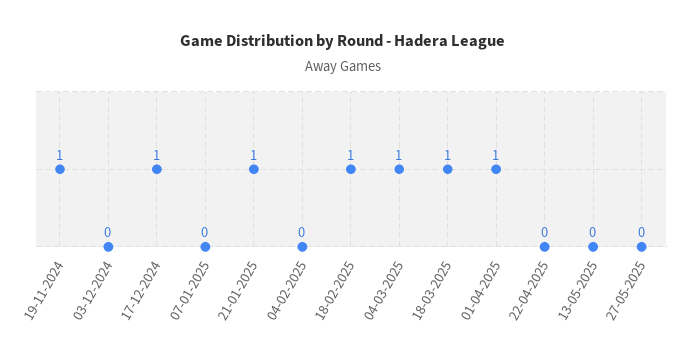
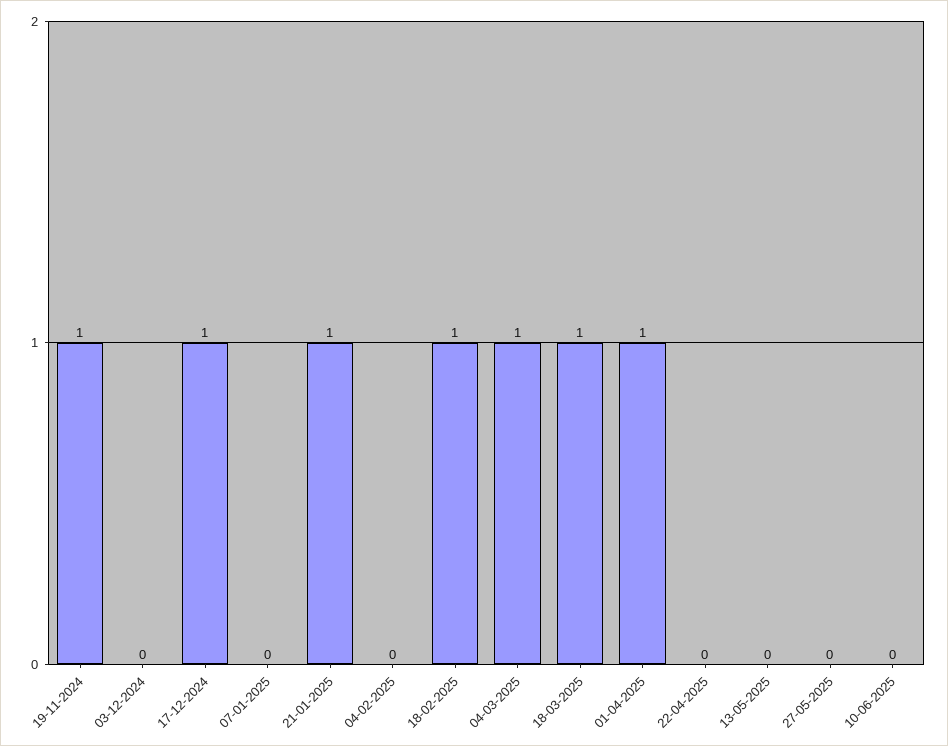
10-06-2025: none -> 0

